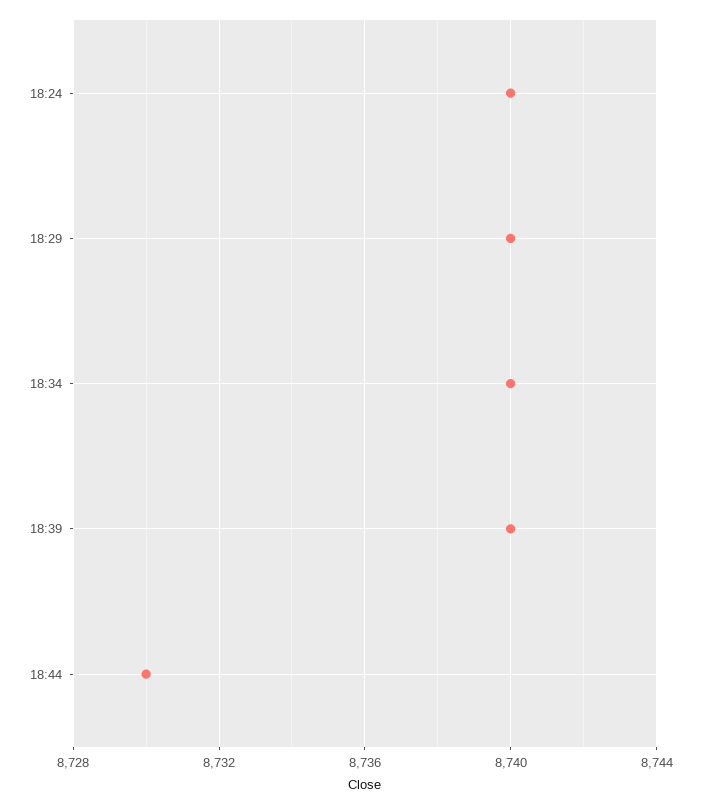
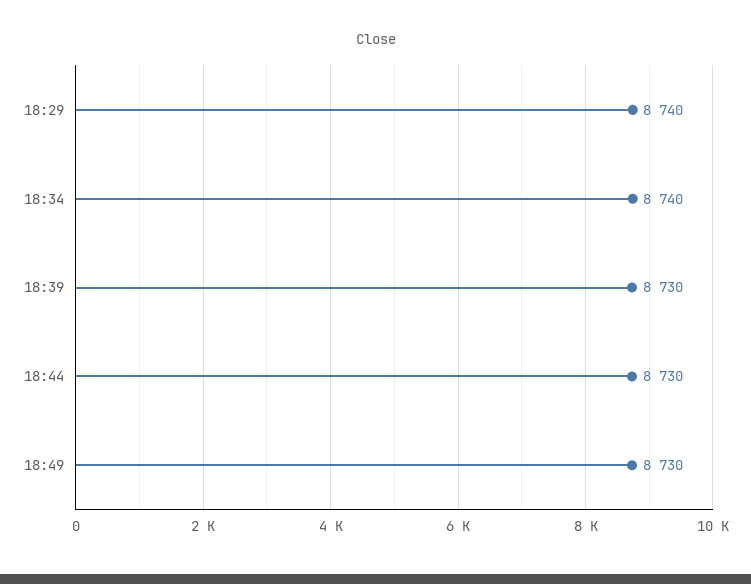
18:24: 8740 -> none
18:39: 8740 -> 8730
18:49: none -> 8730

